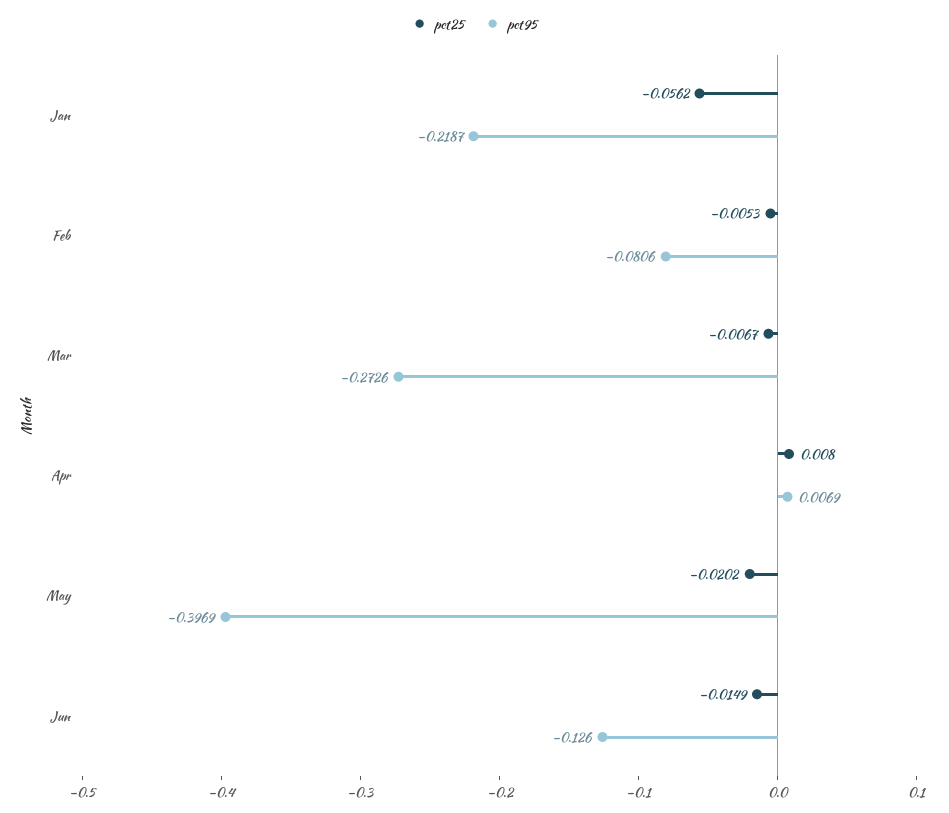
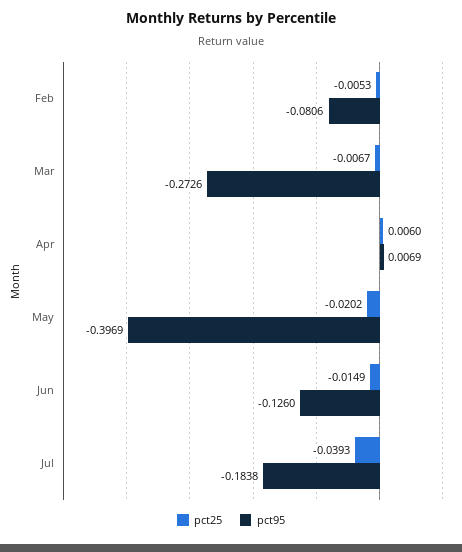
pct25, Jan: -0.0562 -> none
pct95, Jan: -0.2187 -> none
pct25, Apr: 0.008 -> 0.006
pct25, Jul: none -> -0.0393
pct95, Jul: none -> -0.1838

